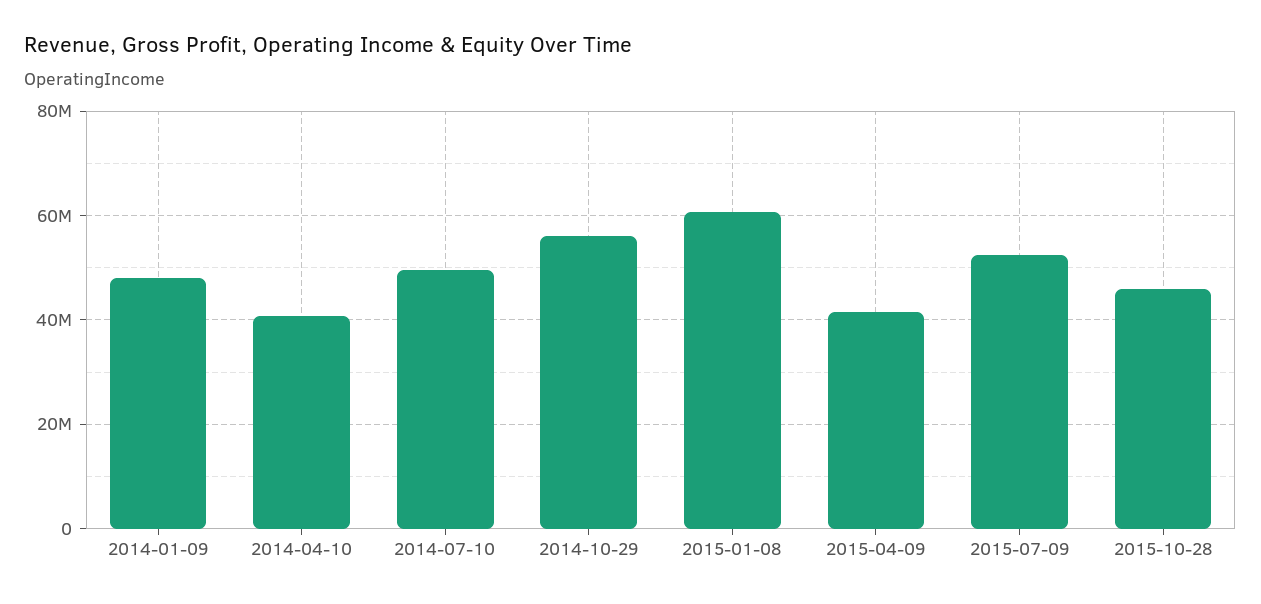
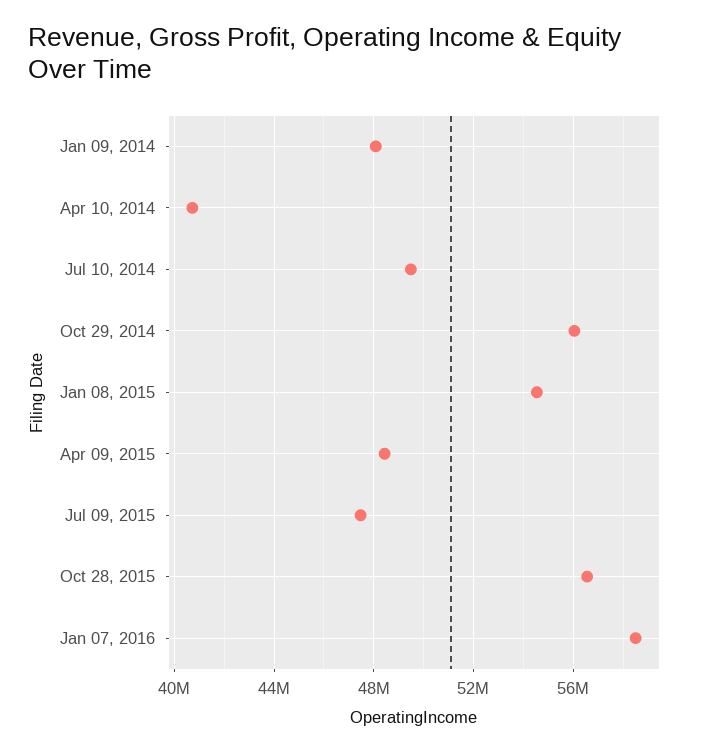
2015-01-08: 60000000 -> 54500000
2015-04-09: 42000000 -> 48500000
2015-07-09: 52000000 -> 47500000
2015-10-28: 46000000 -> 56500000
Jan 07, 2016: none -> 58500000

